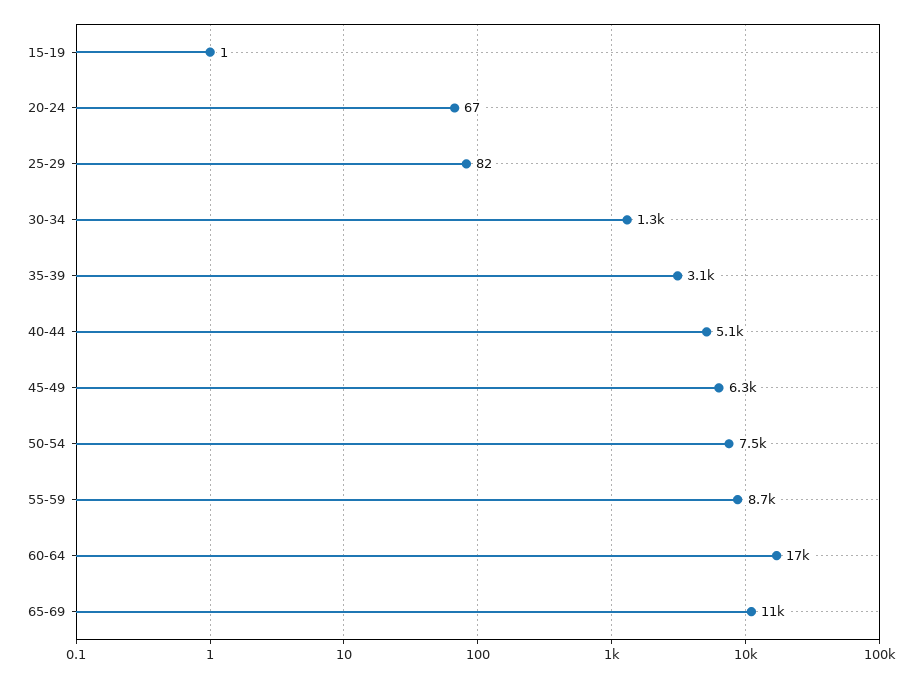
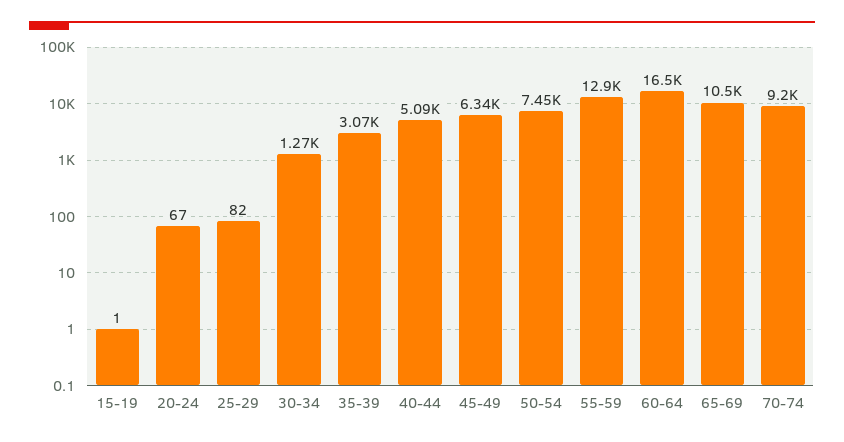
55-59: 8700 -> 12900
70-74: none -> 9200

